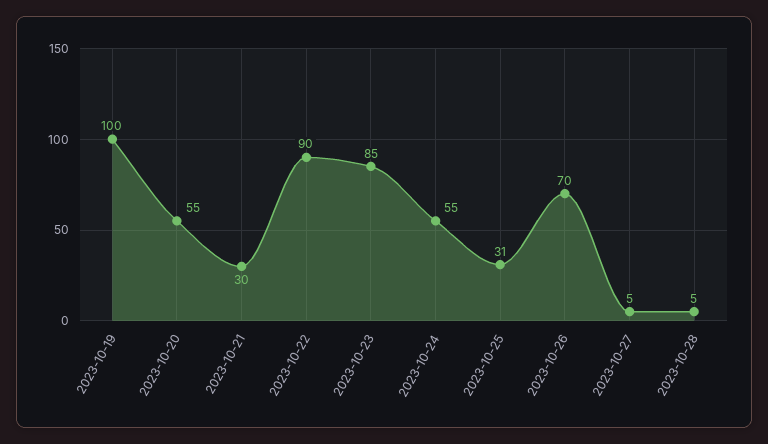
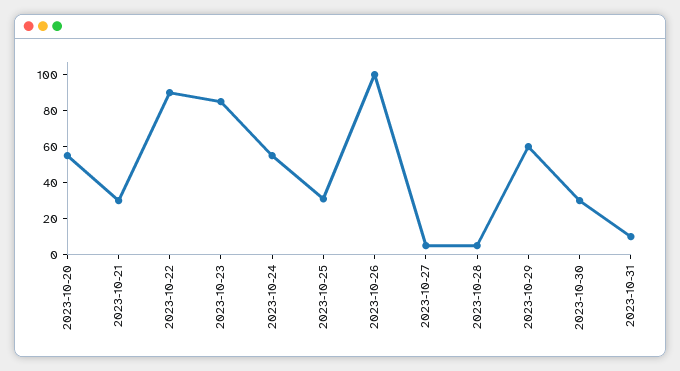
2023-10-19: 100 -> none
2023-10-26: 70 -> 100
2023-10-29: none -> 60
2023-10-30: none -> 30
2023-10-31: none -> 10

